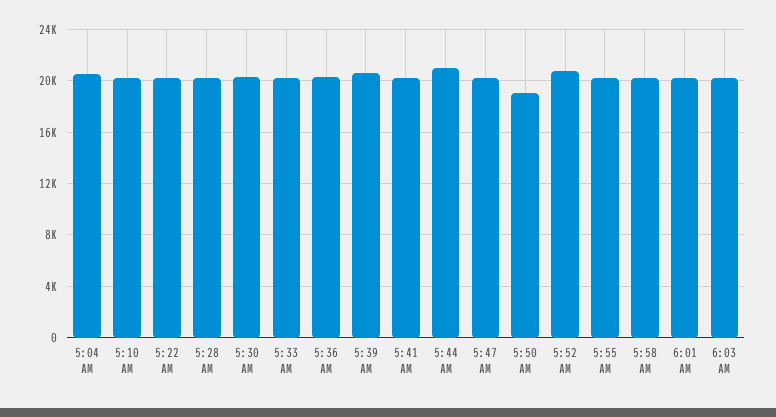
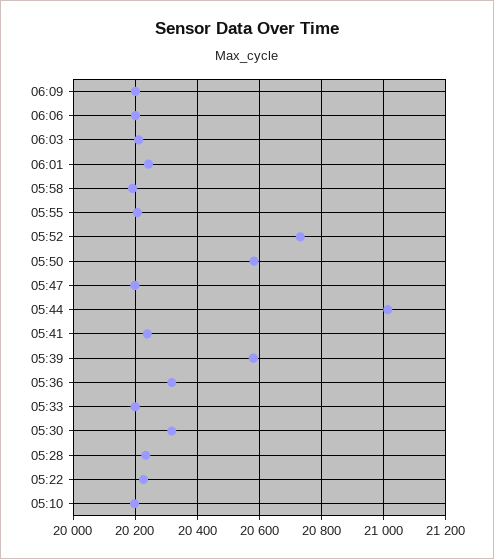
5:04 AM: 20500 -> none
5:50 AM: 19000 -> 20580
06:09: none -> 20200
06:06: none -> 20200

